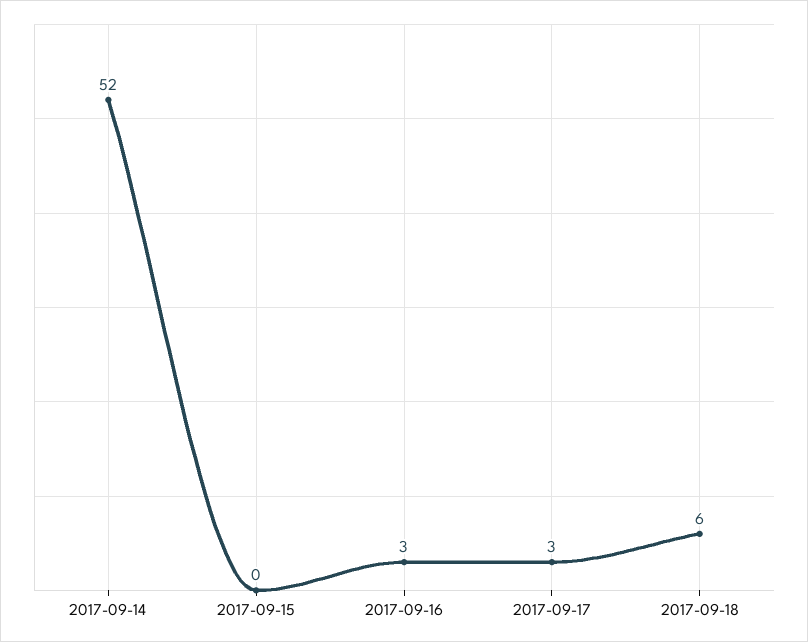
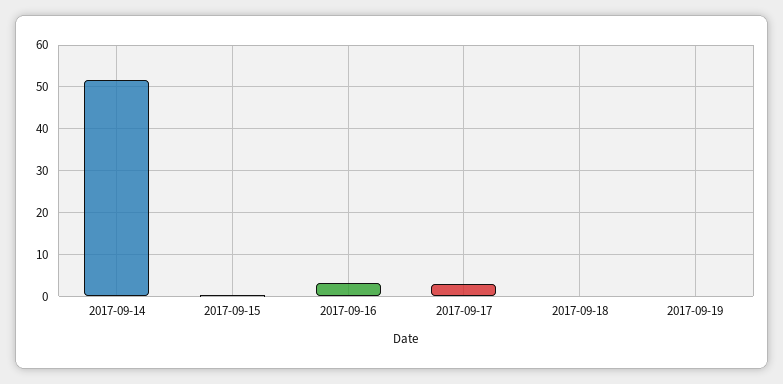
2017-09-18: 6 -> 0
2017-09-19: none -> 0

